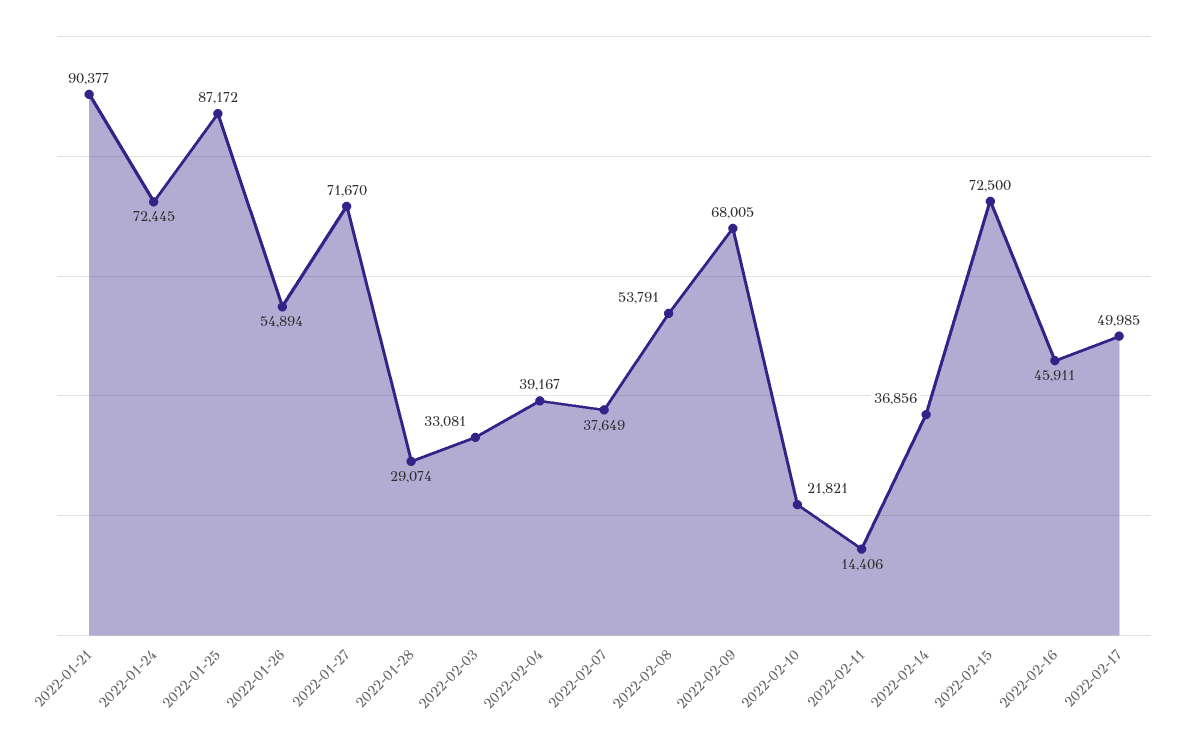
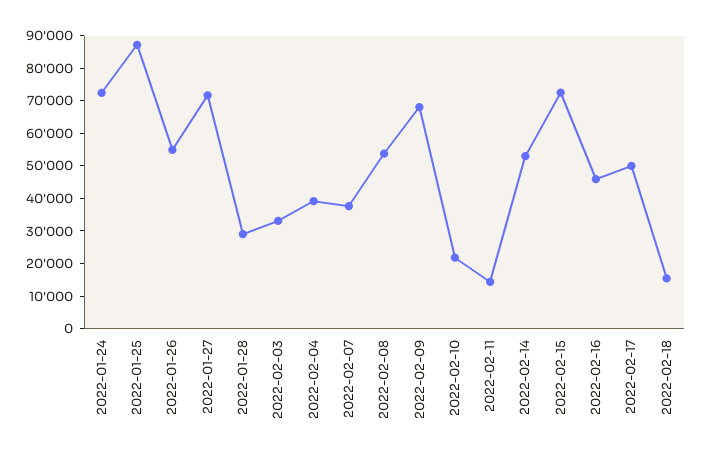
2022-01-21: 90377 -> none
2022-02-14: 36856 -> 52500
2022-02-18: none -> 15000

